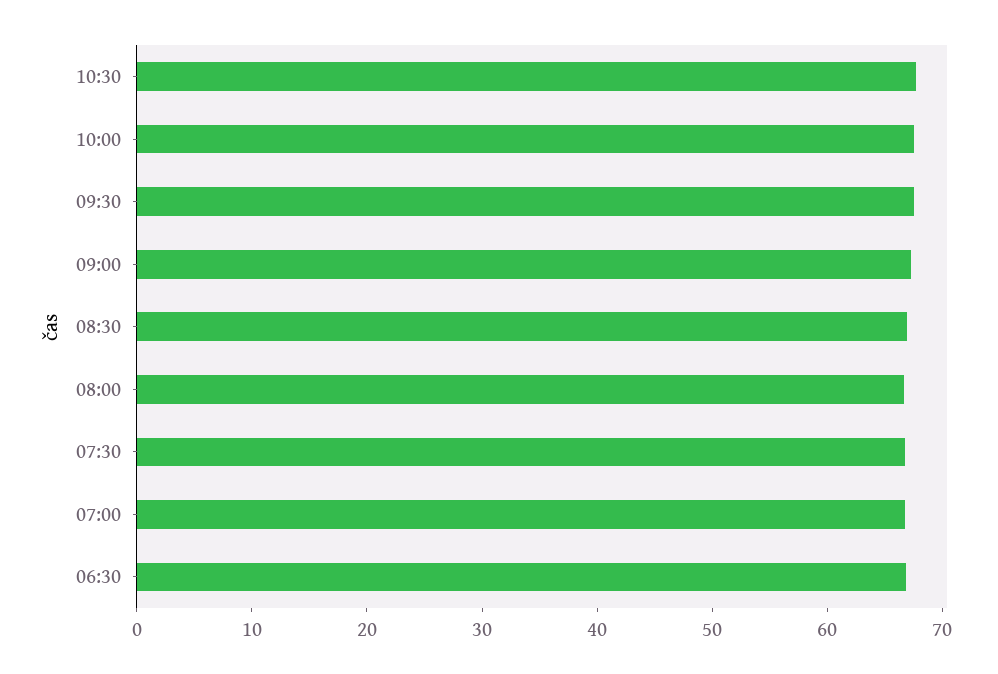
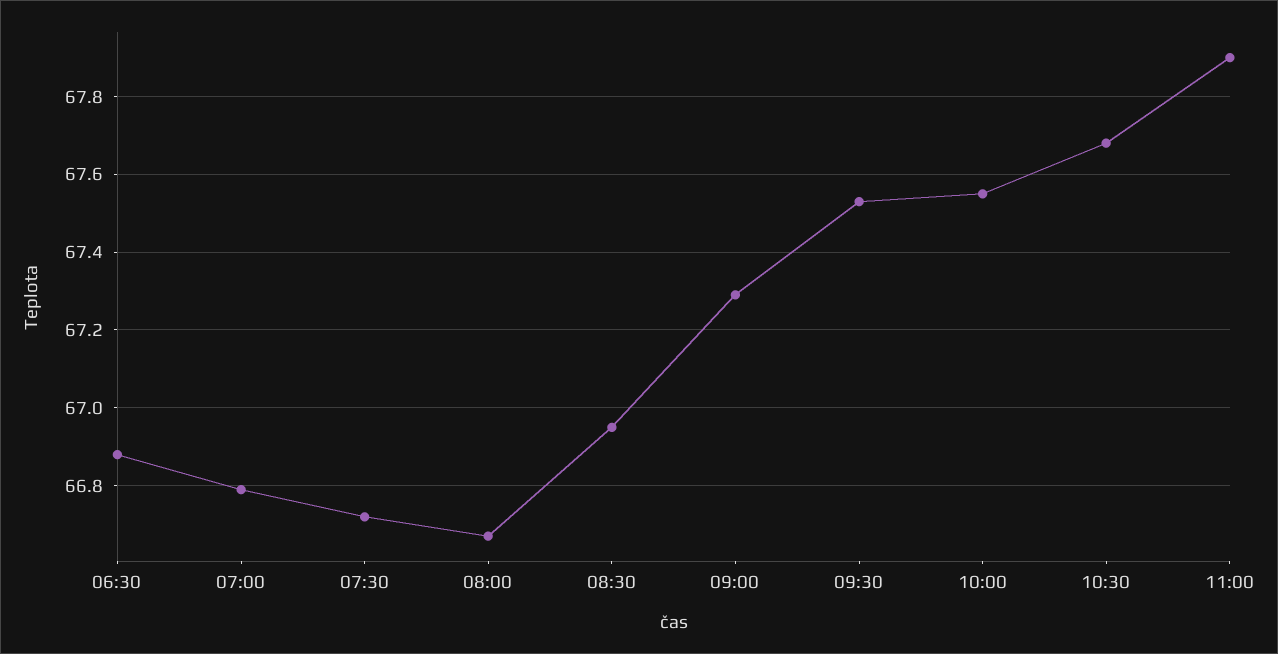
11:00: none -> 67.9

